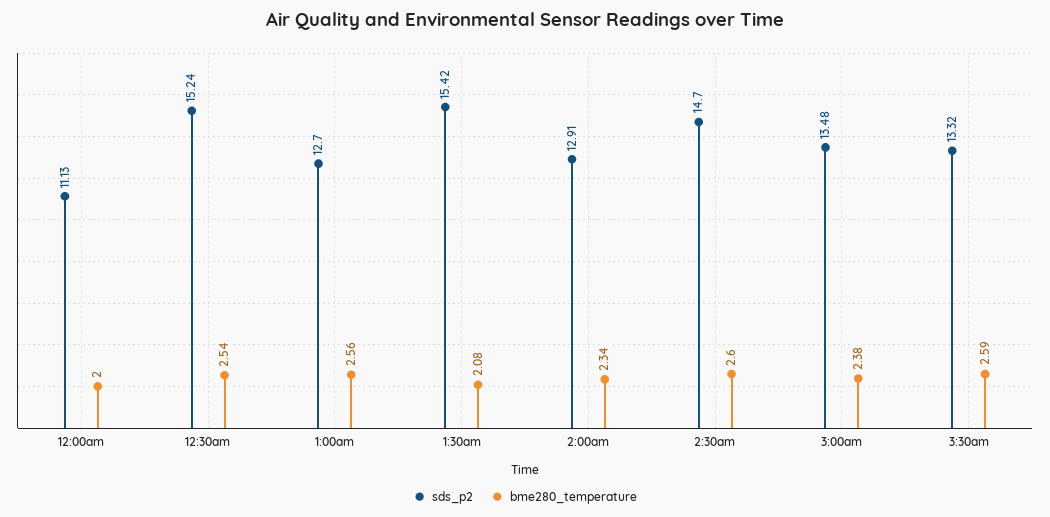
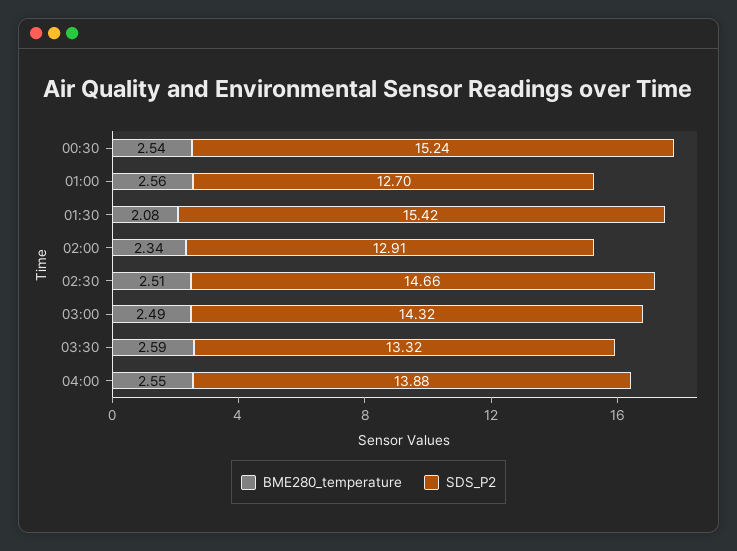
sds_p2, 12:00am: 11.13 -> none
bme280_temperature, 12:00am: 2 -> none
sds_p2, 2:30am: 14.7 -> 14.66
bme280_temperature, 2:30am: 2.6 -> 2.51
sds_p2, 3:00am: 13.48 -> 14.32
bme280_temperature, 3:00am: 2.38 -> 2.49
bme280_temperature, 04:00: none -> 2.55
sds_p2, 04:00: none -> 13.88

